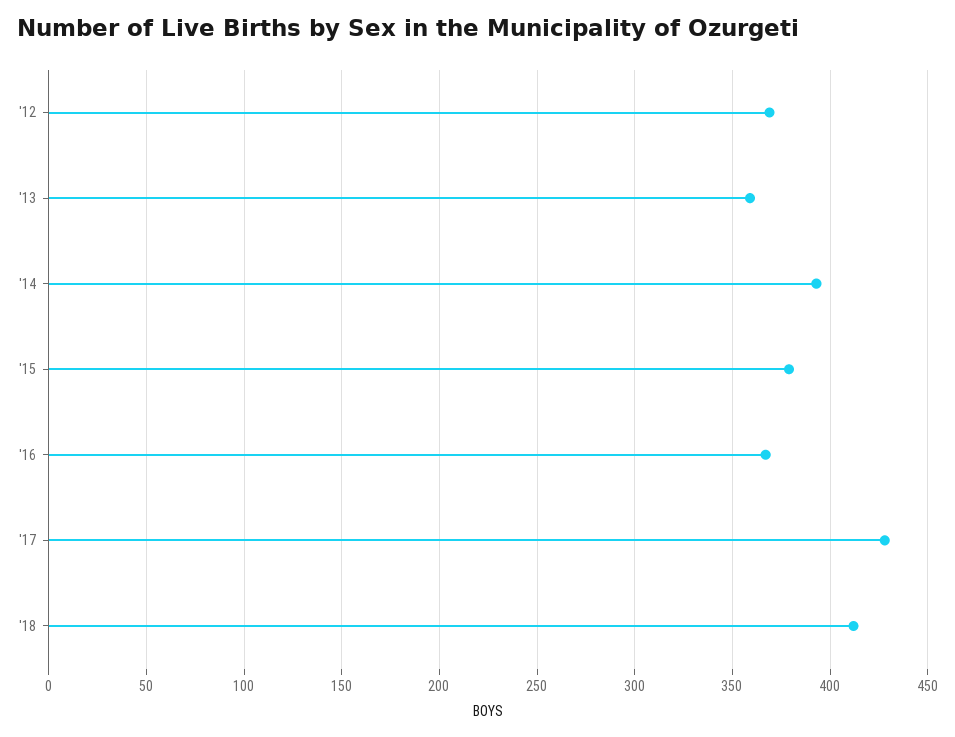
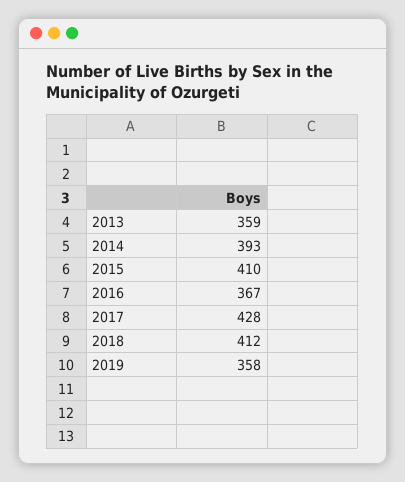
'12: 370 -> none
'15: 380 -> 410
2019: none -> 358

